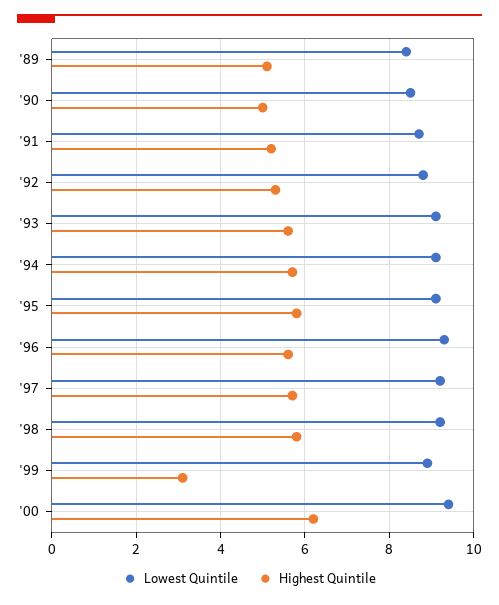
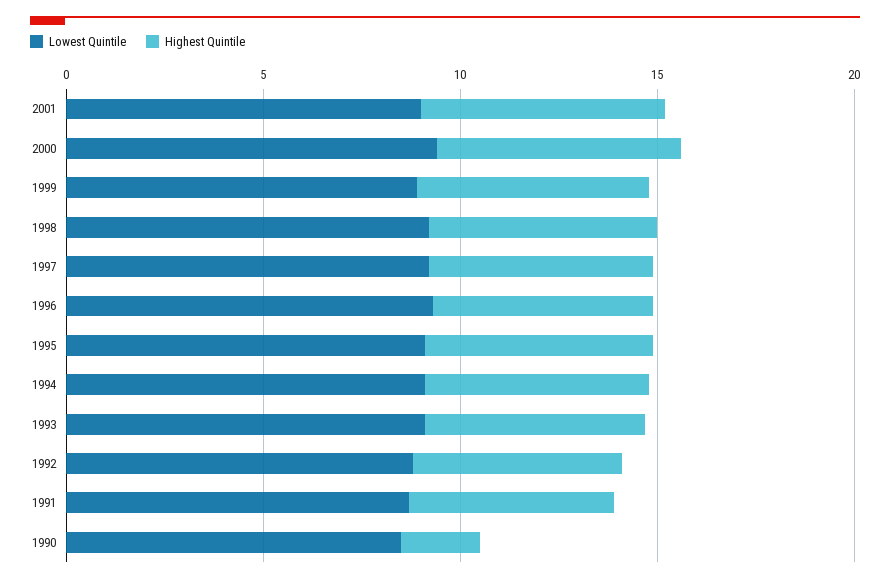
Lowest Quintile, '89: 8.5 -> none
Highest Quintile, '89: 5 -> none
Highest Quintile, '90: 5 -> 2
Highest Quintile, '99: 3 -> 6
Lowest Quintile, 2001: none -> 9
Highest Quintile, 2001: none -> 6

